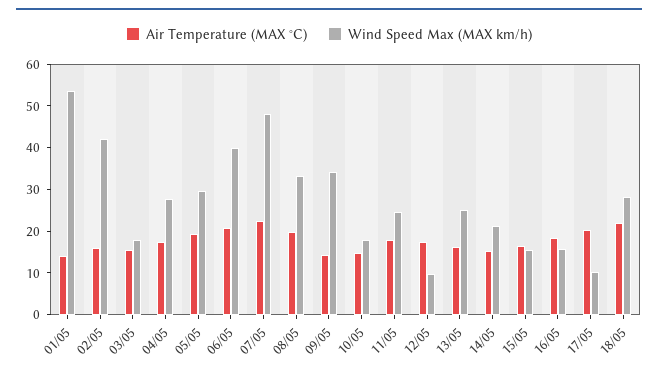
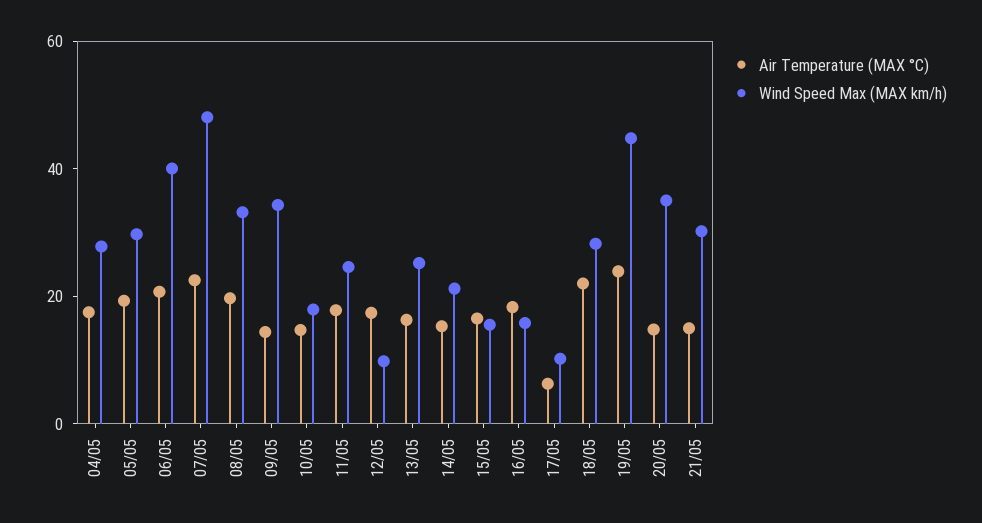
Air Temperature (MAX °C), 01/05: 14 -> none
Wind Speed Max (MAX km/h), 01/05: 54 -> none
Air Temperature (MAX °C), 02/05: 16 -> none
Wind Speed Max (MAX km/h), 02/05: 42 -> none
Air Temperature (MAX °C), 03/05: 16 -> none
Wind Speed Max (MAX km/h), 03/05: 18 -> none
Air Temperature (MAX °C), 17/05: 20 -> 5
Air Temperature (MAX °C), 19/05: none -> 25
Wind Speed Max (MAX km/h), 19/05: none -> 45
Air Temperature (MAX °C), 20/05: none -> 15
Wind Speed Max (MAX km/h), 20/05: none -> 35
Air Temperature (MAX °C), 21/05: none -> 15
Wind Speed Max (MAX km/h), 21/05: none -> 30

